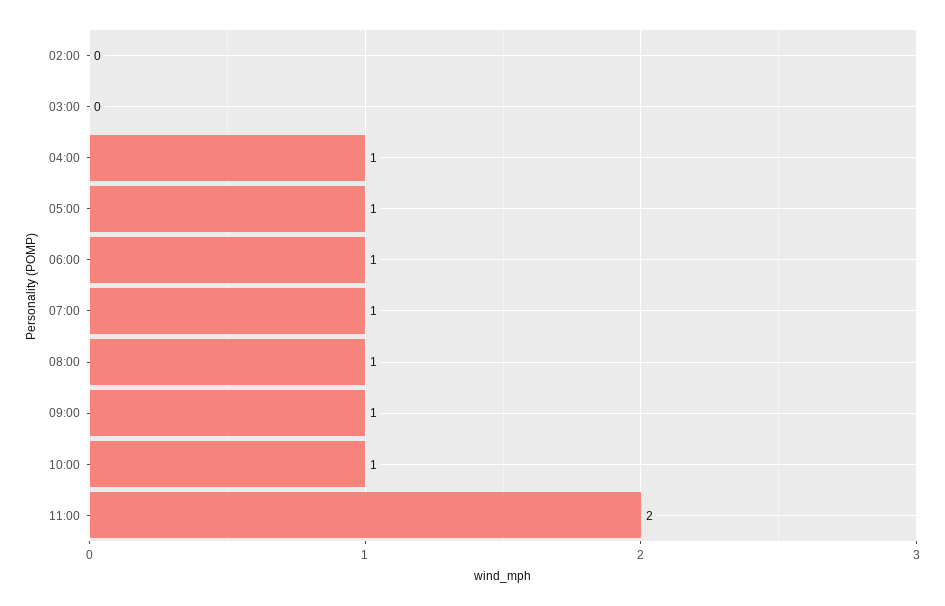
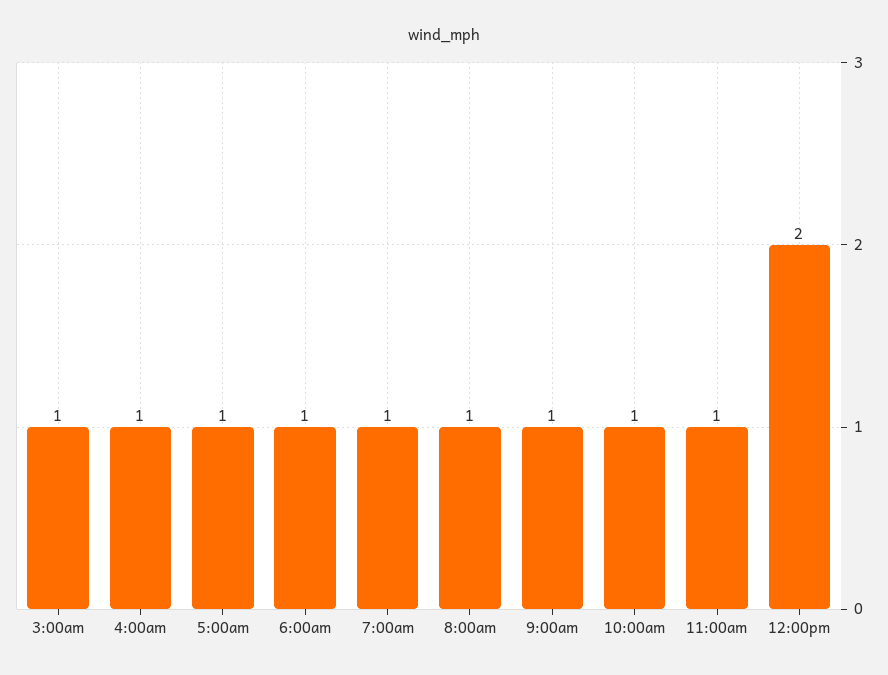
02:00: 0 -> none
03:00: 0 -> 1
11:00: 2 -> 1
12:00pm: none -> 2

